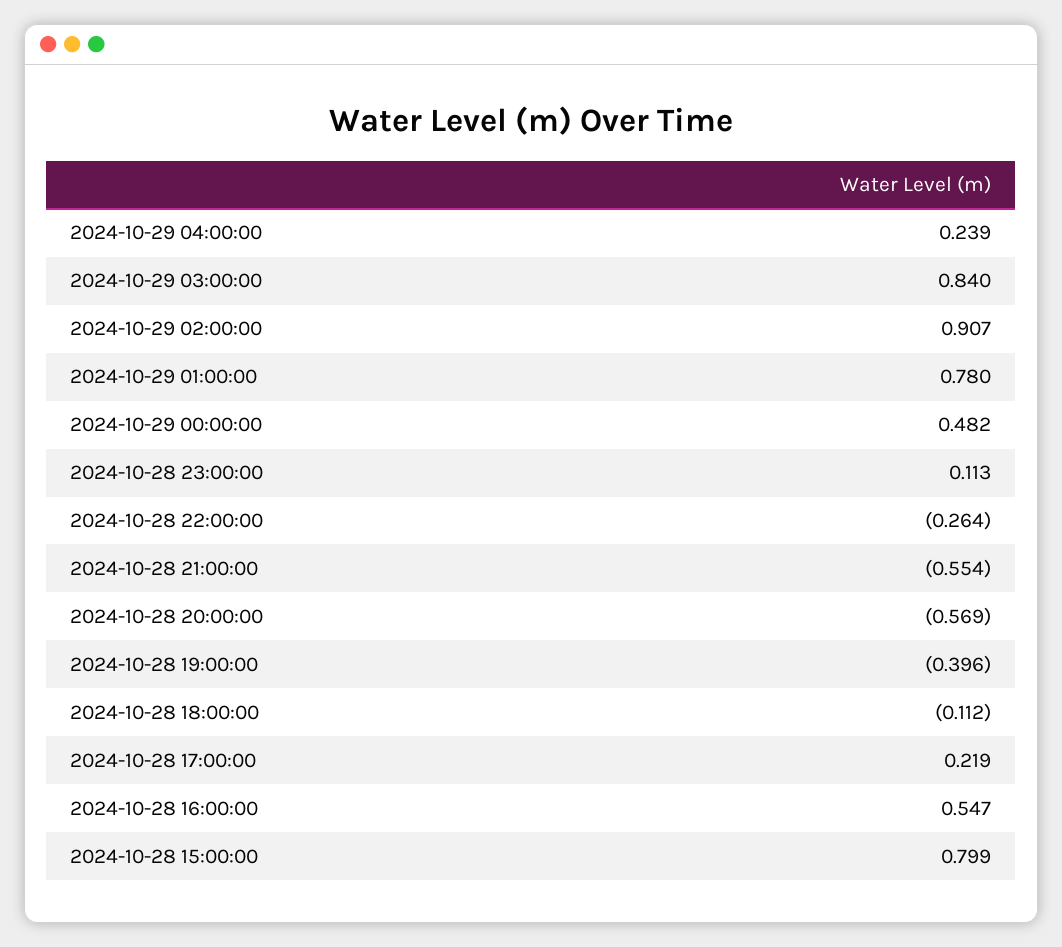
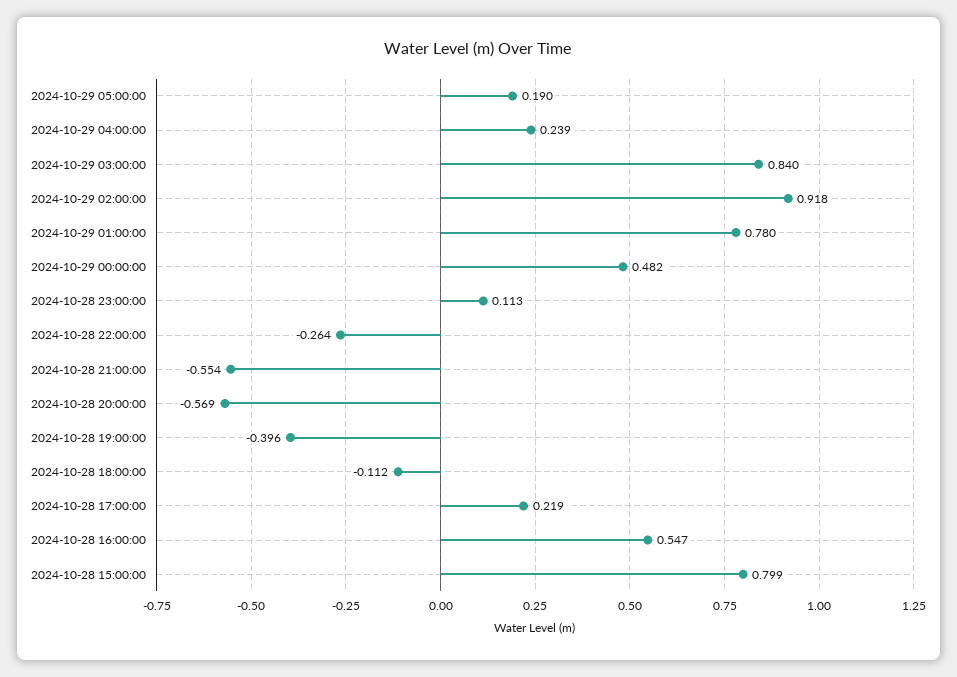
2024-10-29 02:00:00: 0.907 -> 0.918
2024-10-29 05:00:00: none -> 0.19

